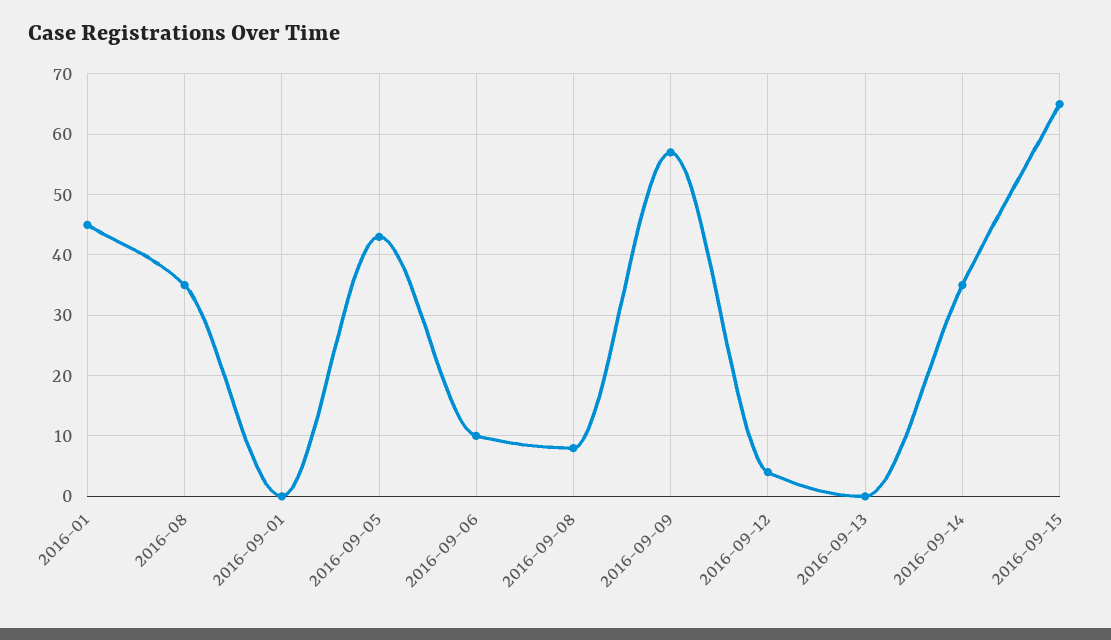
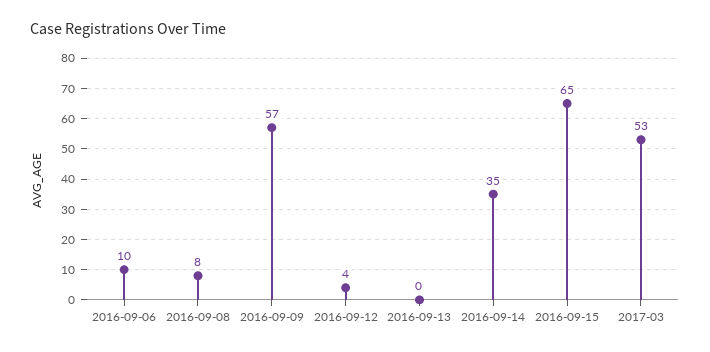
2016-01: 45 -> none
2016-08: 35 -> none
2016-09-01: 0 -> none
2016-09-05: 43 -> none
2017-03: none -> 53

